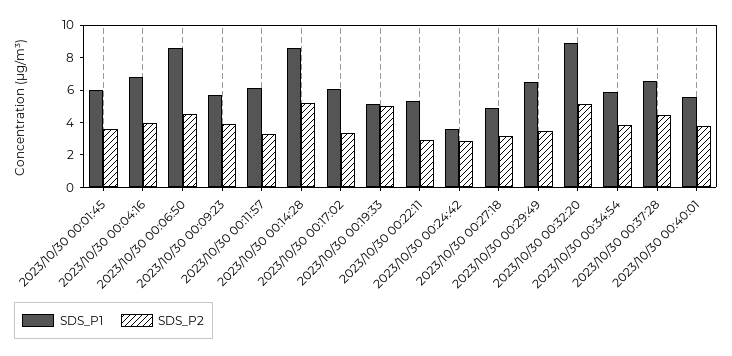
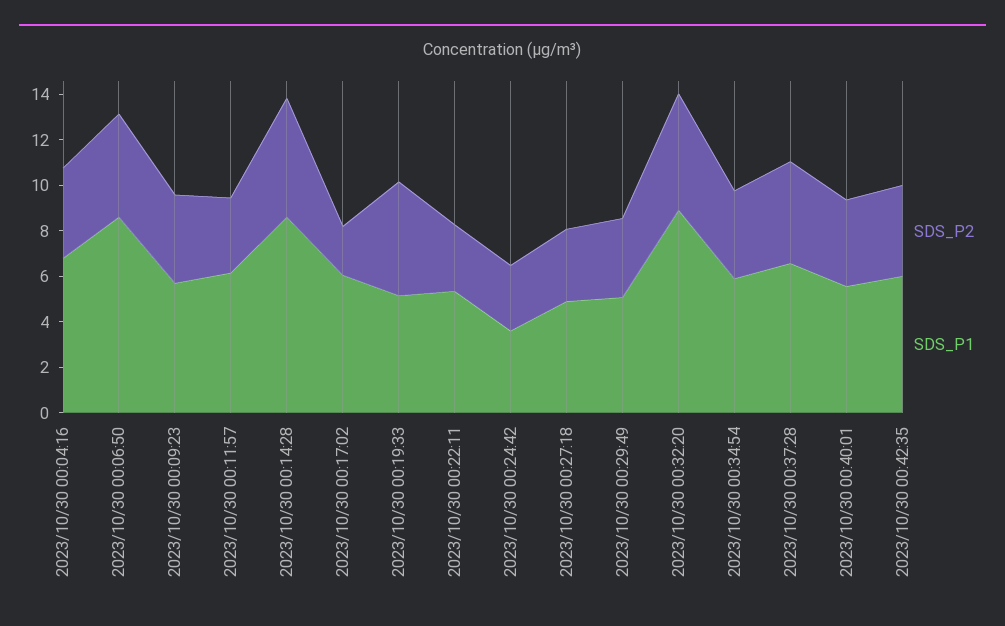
SDS_P1, 2023/10/30 00:01:45: 6 -> none
SDS_P2, 2023/10/30 00:01:45: 3.5 -> none
SDS_P2, 2023/10/30 00:17:02: 3.5 -> 2
SDS_P1, 2023/10/30 00:29:49: 6.5 -> 5
SDS_P2, 2023/10/30 00:42:35: none -> 4
SDS_P1, 2023/10/30 00:42:35: none -> 6

